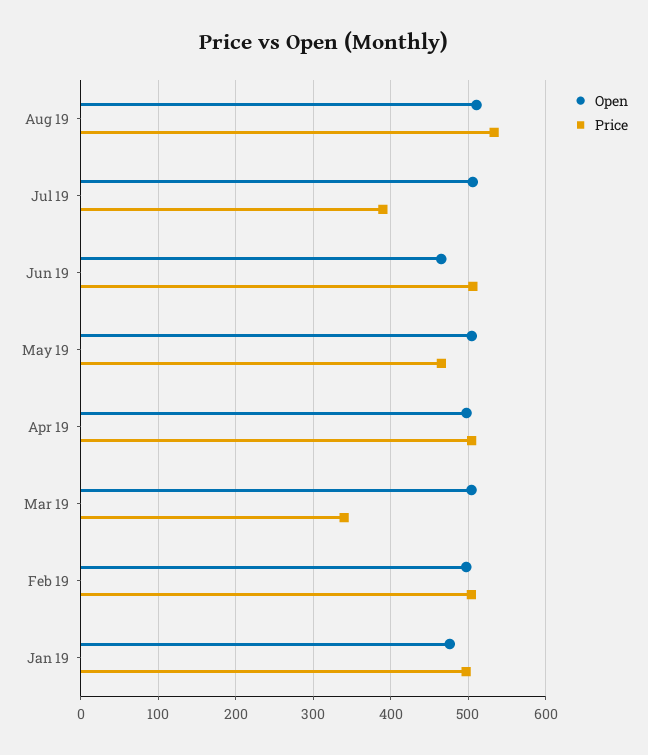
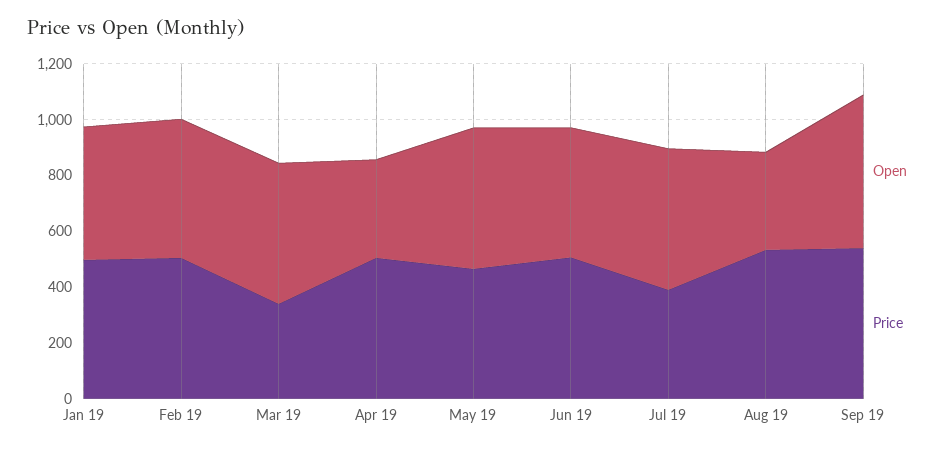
Open, Aug 19: 510 -> 350
Open, Apr 19: 500 -> 350
Open, Sep 19: none -> 550
Price, Sep 19: none -> 550

